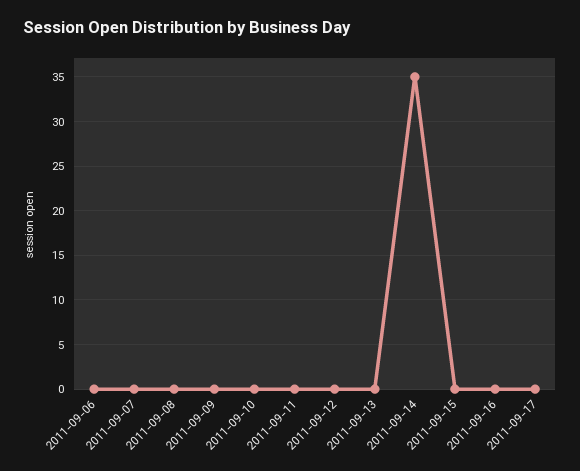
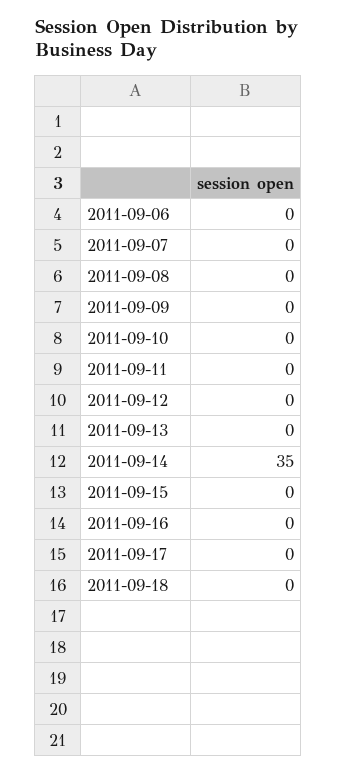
2011-09-18: none -> 0

